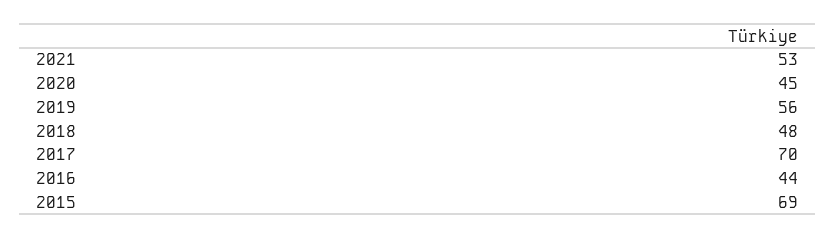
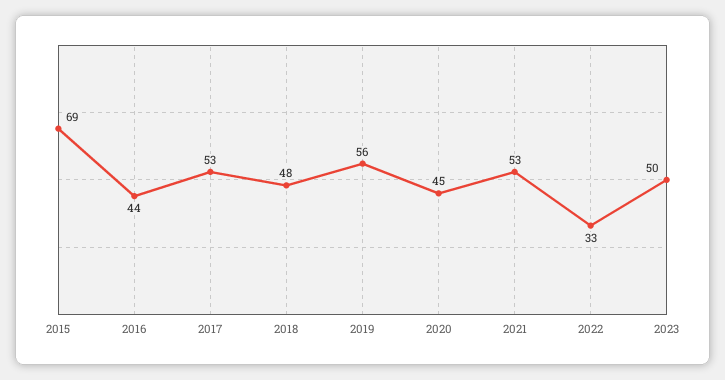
2017: 70 -> 53
2022: none -> 33
2023: none -> 50

